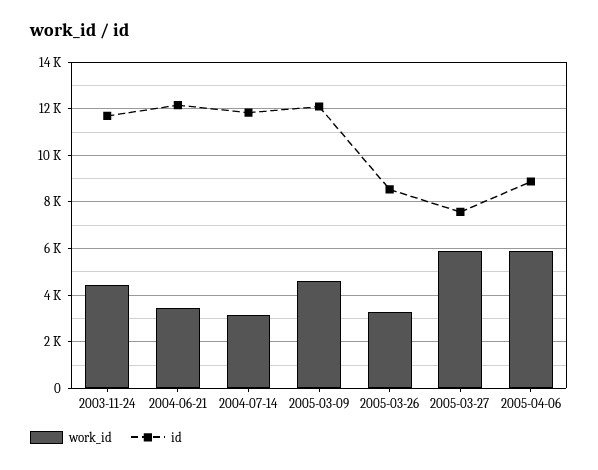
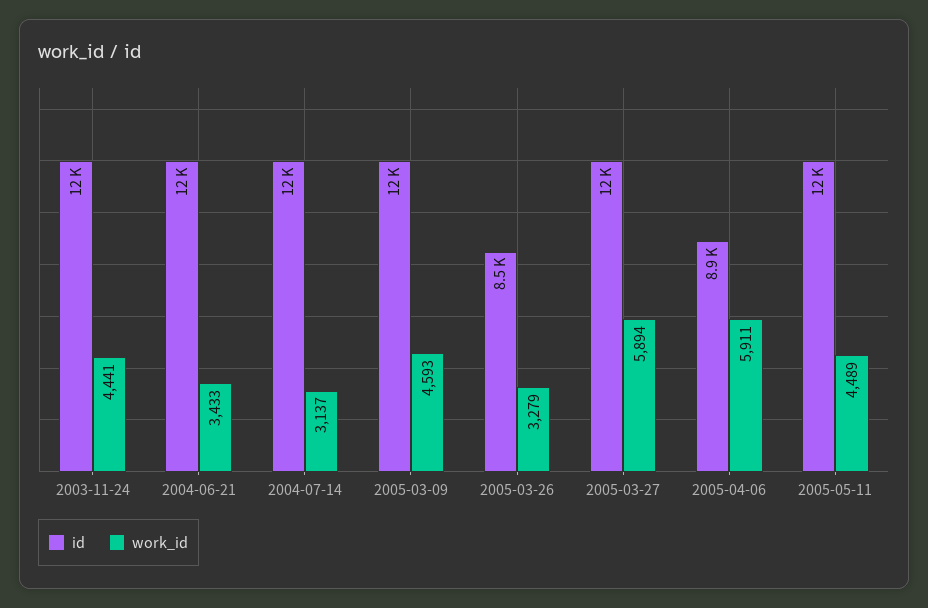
id, 2005-03-27: 7500 -> 12000
id, 2005-05-11: none -> 12000
work_id, 2005-05-11: none -> 4489

